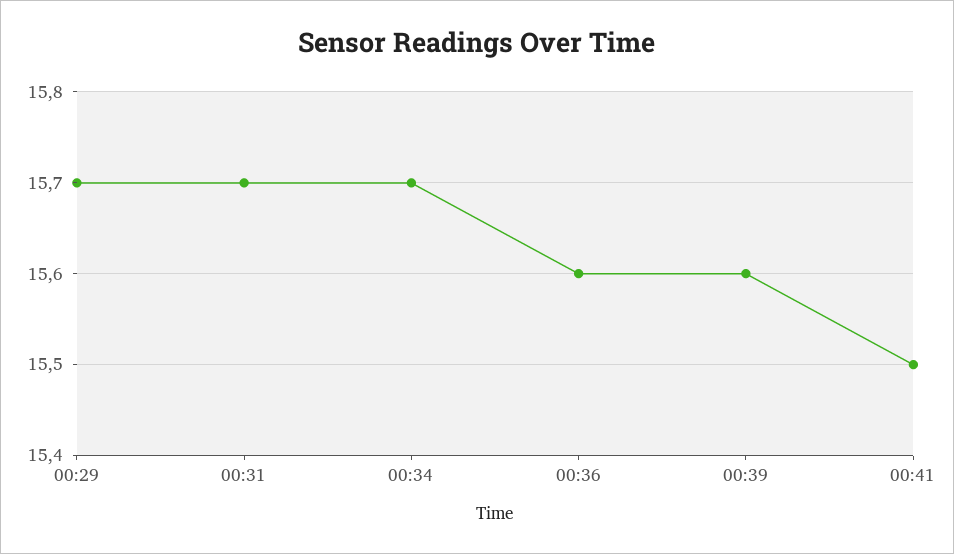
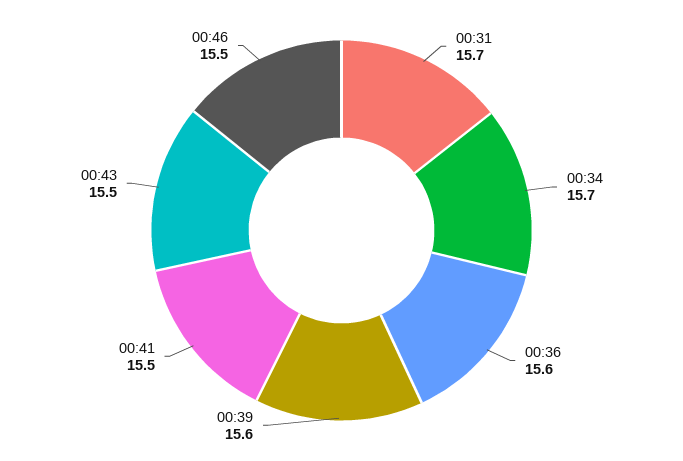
00:29: 15.7 -> none
00:43: none -> 15.5
00:46: none -> 15.5

